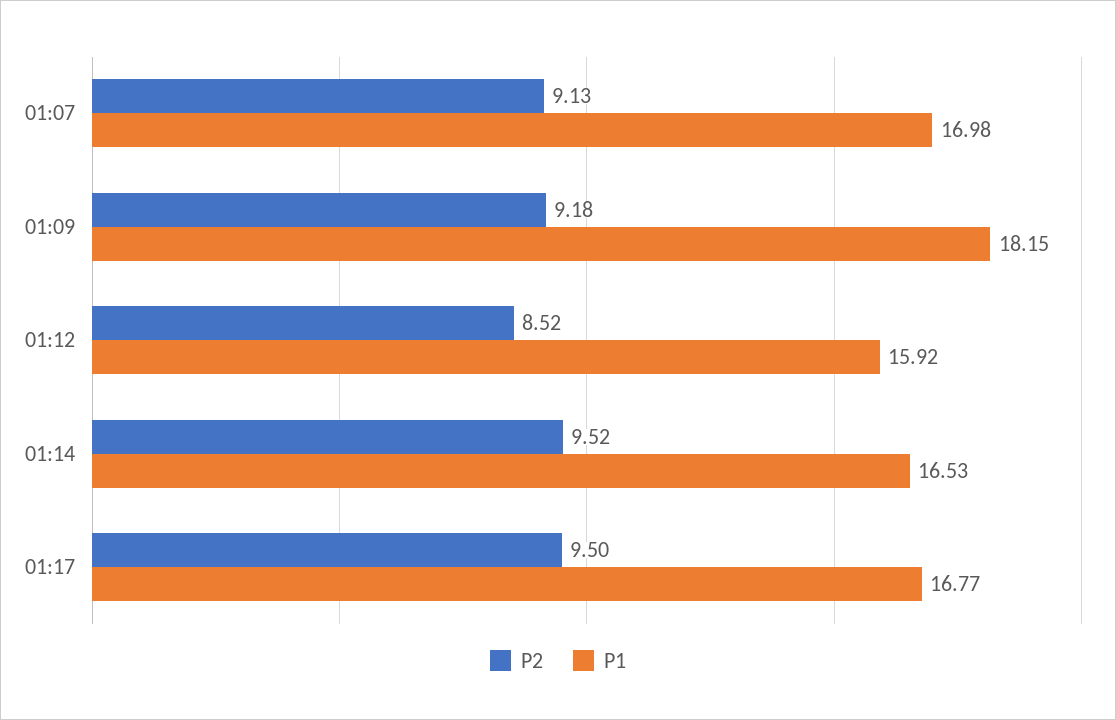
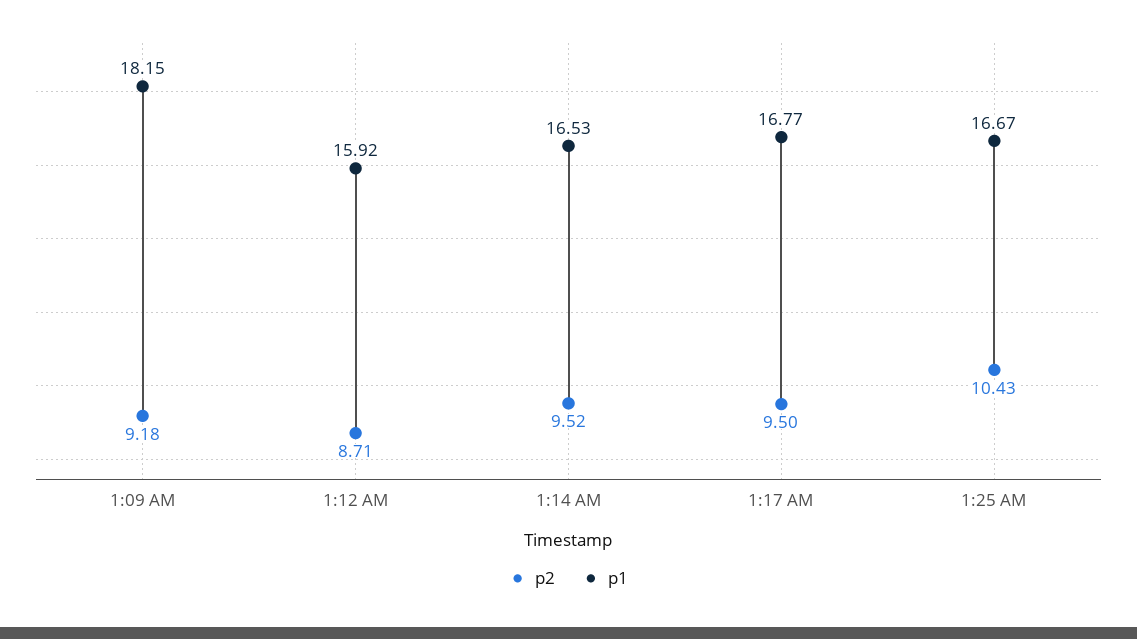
P2, 01:07: 9.13 -> none
P1, 01:07: 16.98 -> none
P2, 01:12: 8.52 -> 8.71
P2, 1:25 AM: none -> 10.43
P1, 1:25 AM: none -> 16.67

